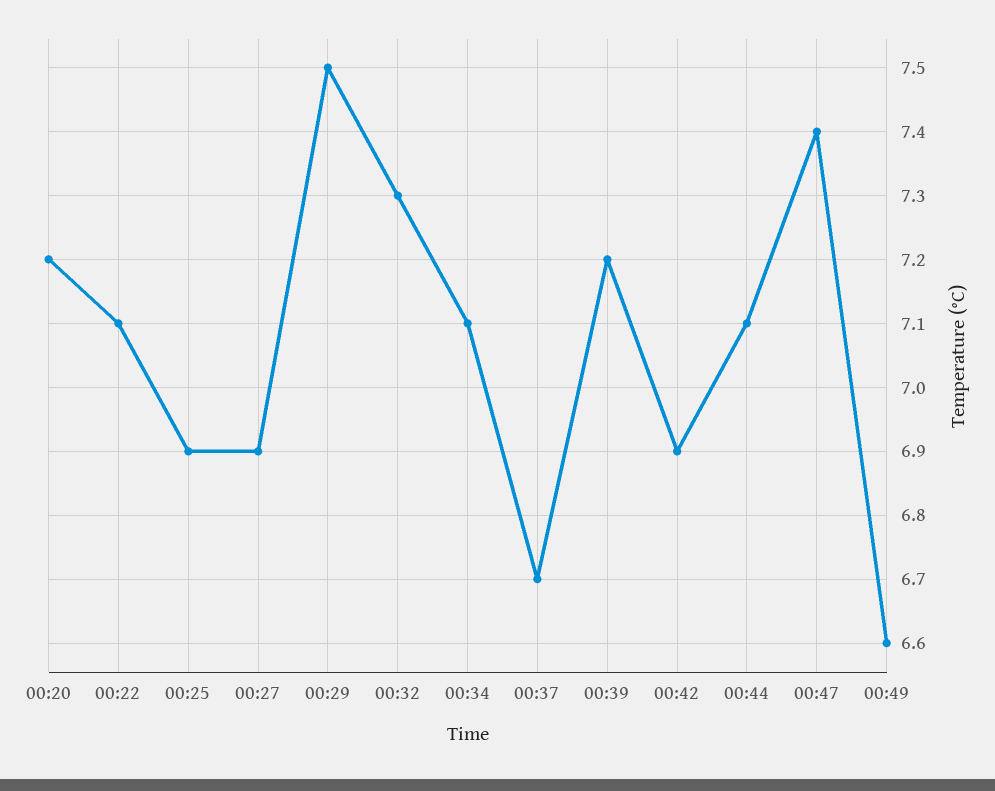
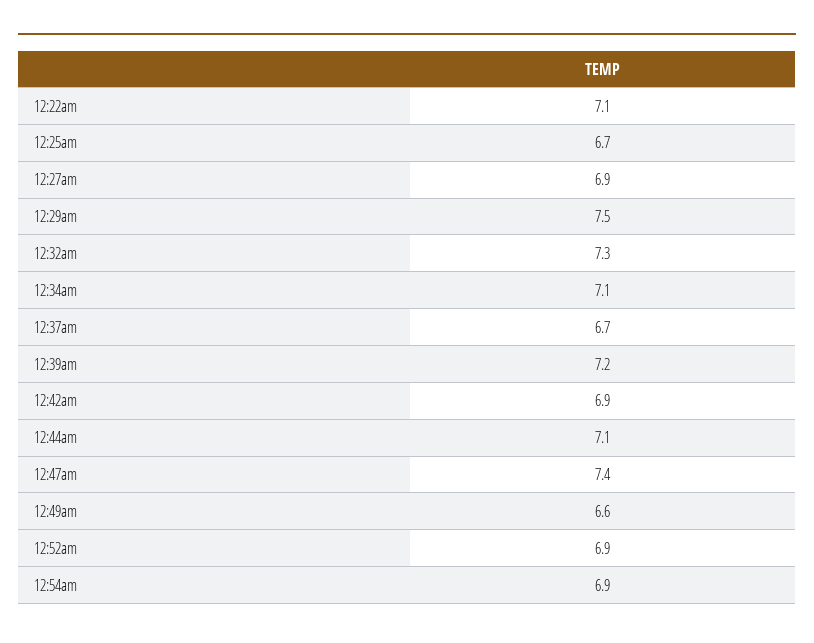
00:20: 7.2 -> none
00:25: 6.9 -> 6.7
12:52am: none -> 6.9
12:54am: none -> 6.9

